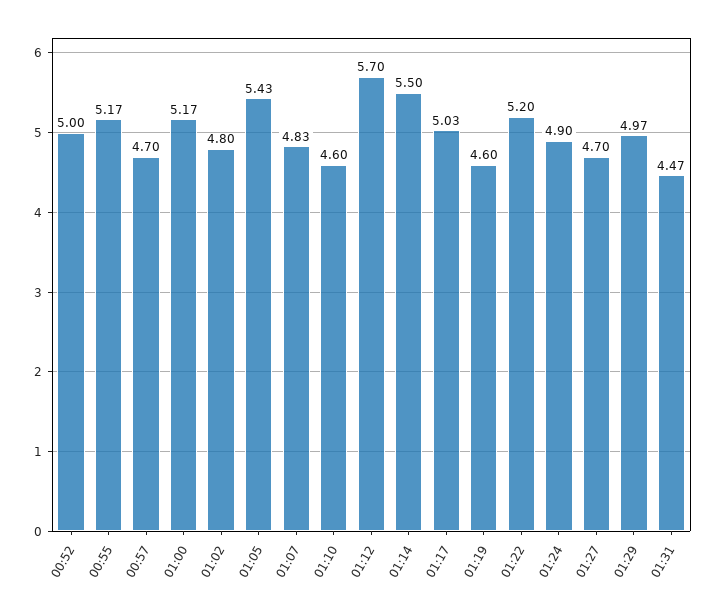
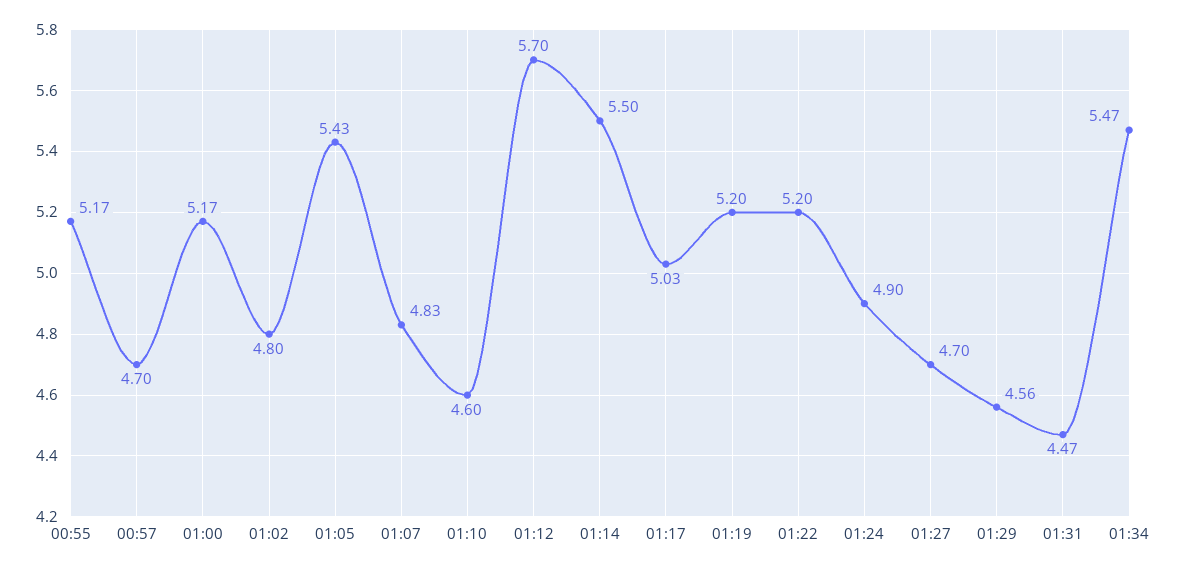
00:52: 5 -> none
01:19: 4.6 -> 5.2
01:29: 4.97 -> 4.56
01:34: none -> 5.47

